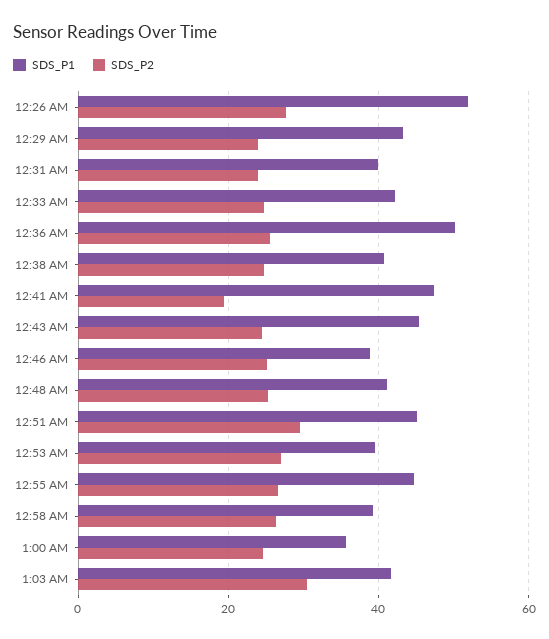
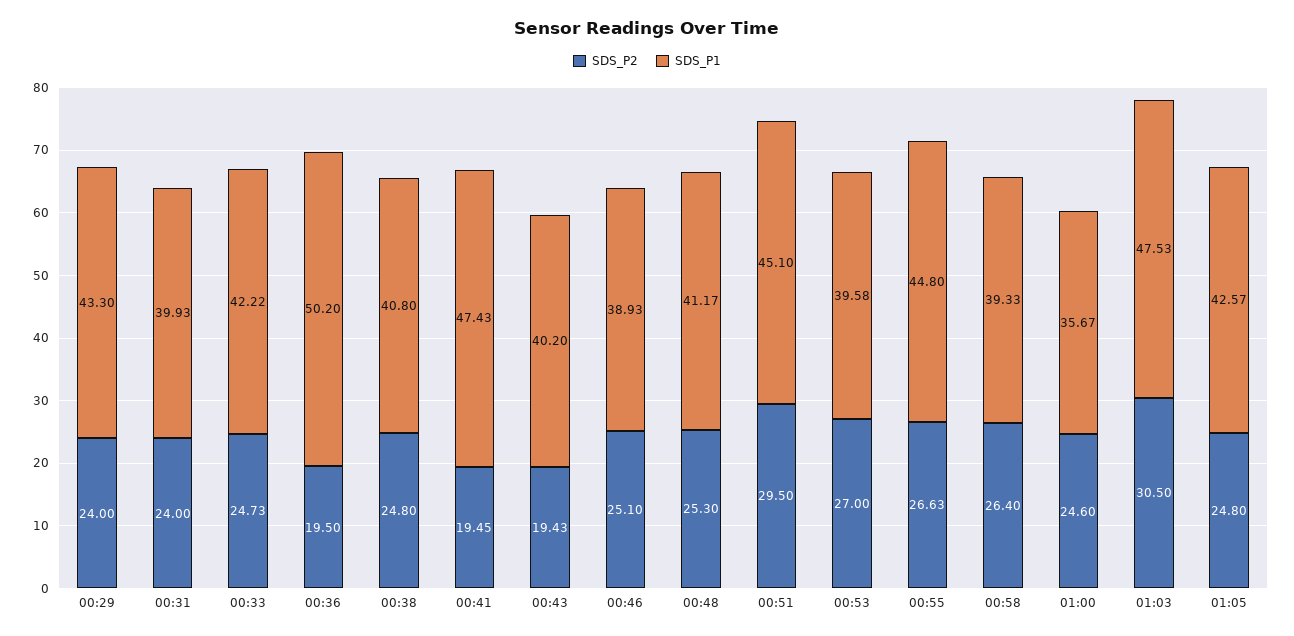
SDS_P1, 12:26 AM: 52 -> none
SDS_P2, 12:26 AM: 28 -> none
SDS_P2, 12:36 AM: 26 -> 19.5
SDS_P1, 12:43 AM: 46 -> 40.2
SDS_P2, 12:43 AM: 24 -> 19.43
SDS_P1, 1:03 AM: 42 -> 47.53
SDS_P2, 01:05: none -> 24.8
SDS_P1, 01:05: none -> 42.57

